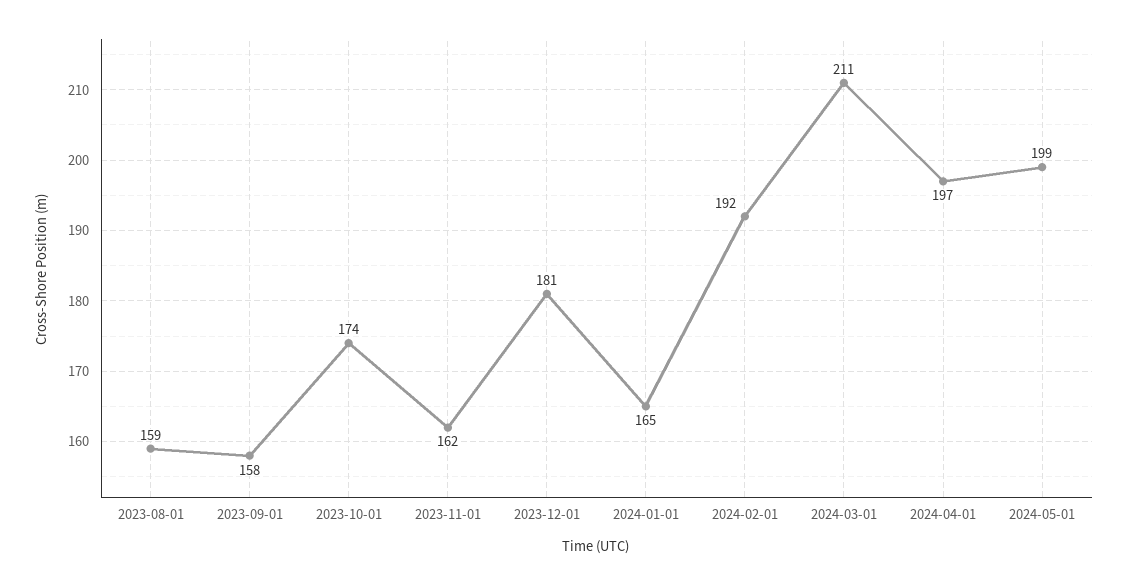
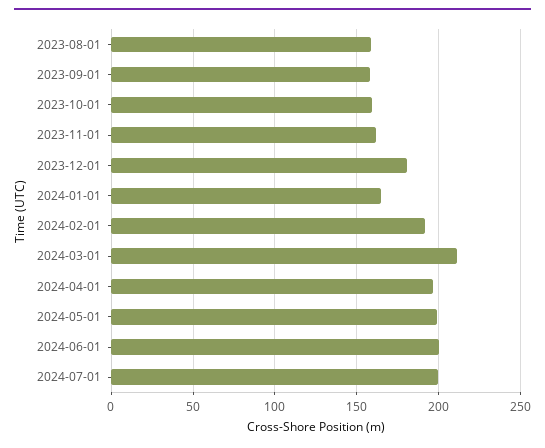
2023-10-01: 174 -> 160
2024-06-01: none -> 200
2024-07-01: none -> 200

